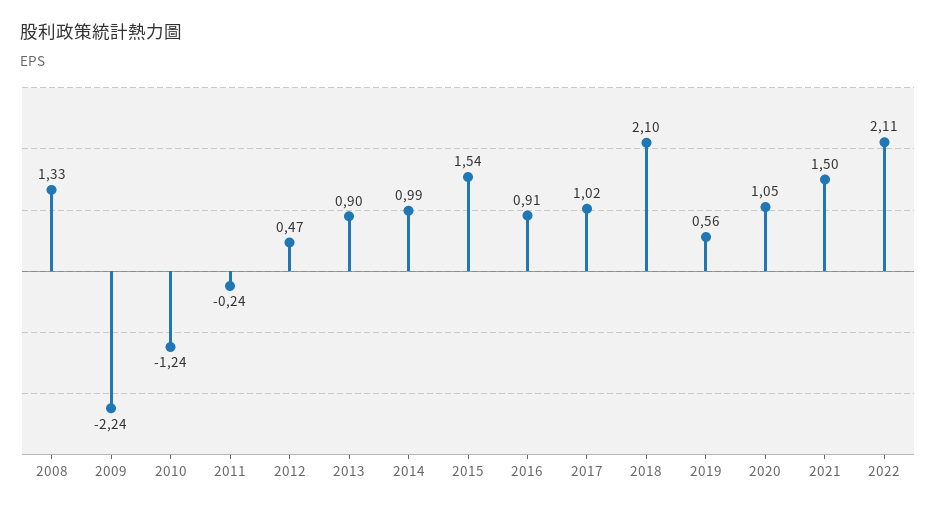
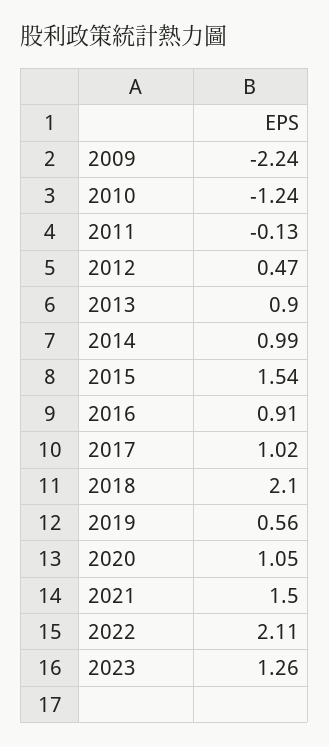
2008: 1.33 -> none
2011: -0.24 -> -0.13
2023: none -> 1.26

